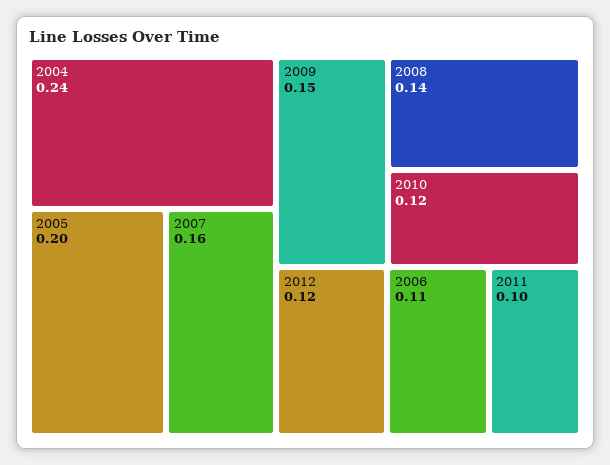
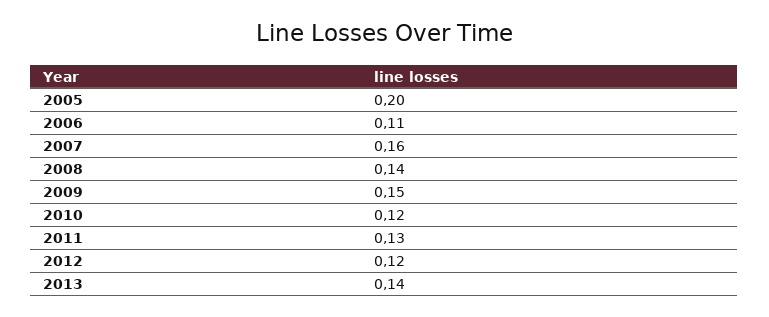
2004: 0.24 -> none
2011: 0.1 -> 0.13
2013: none -> 0.14

